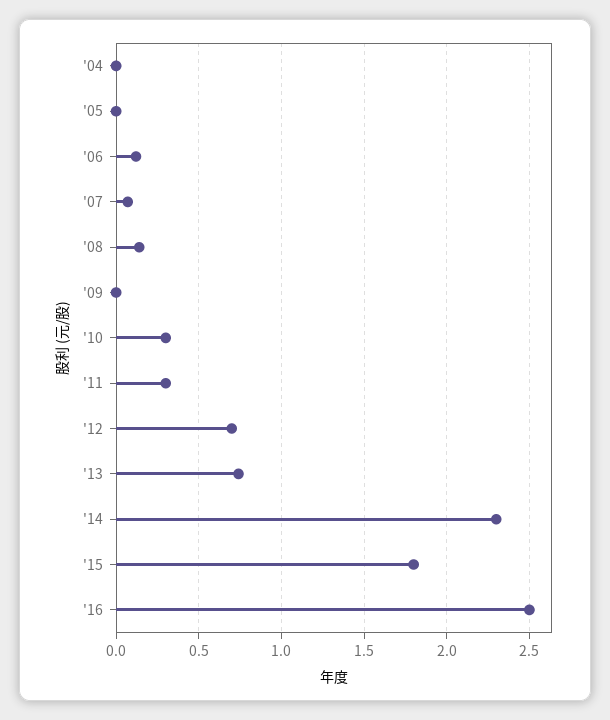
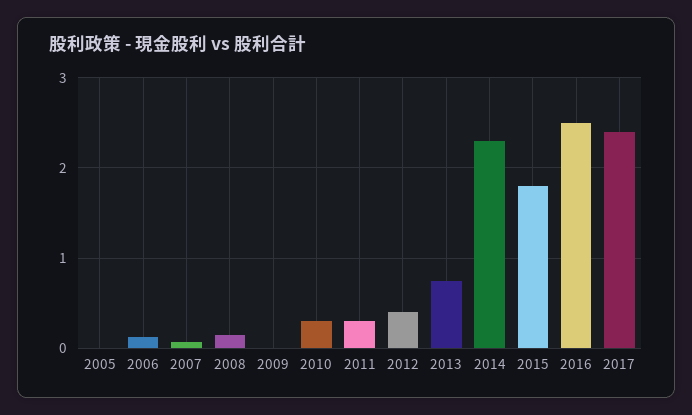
'04: 0 -> none
'12: 0.7 -> 0.4
2017: none -> 2.4

